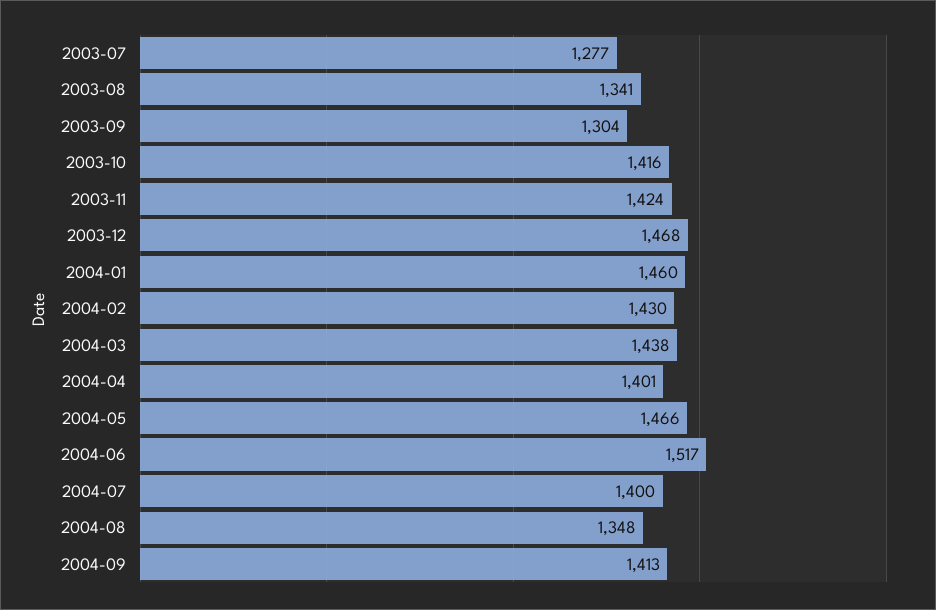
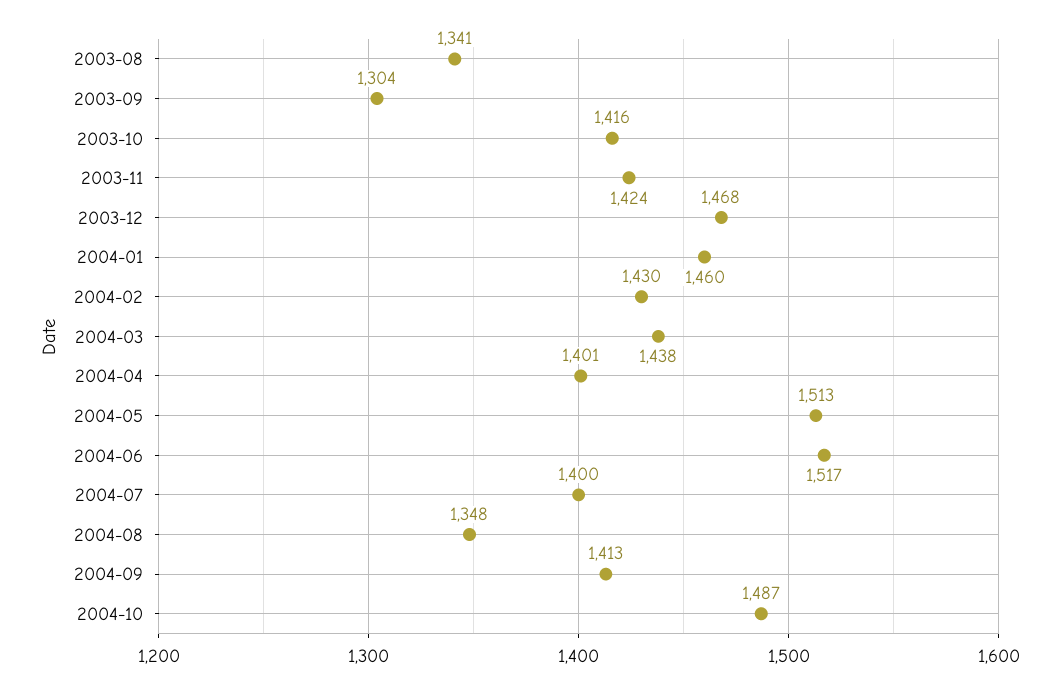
2003-07: 1277 -> none
2004-05: 1466 -> 1513
2004-10: none -> 1487

